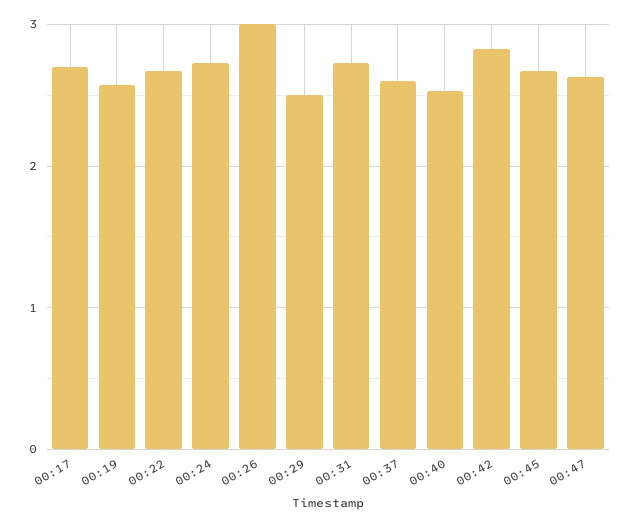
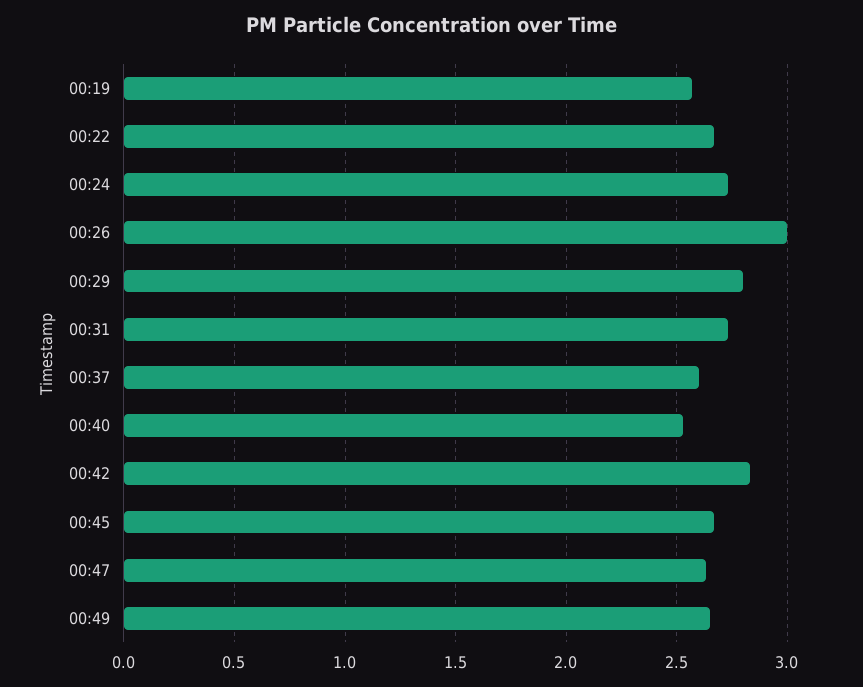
00:17: 2.7 -> none
00:29: 2.5 -> 2.8
00:49: none -> 2.65

